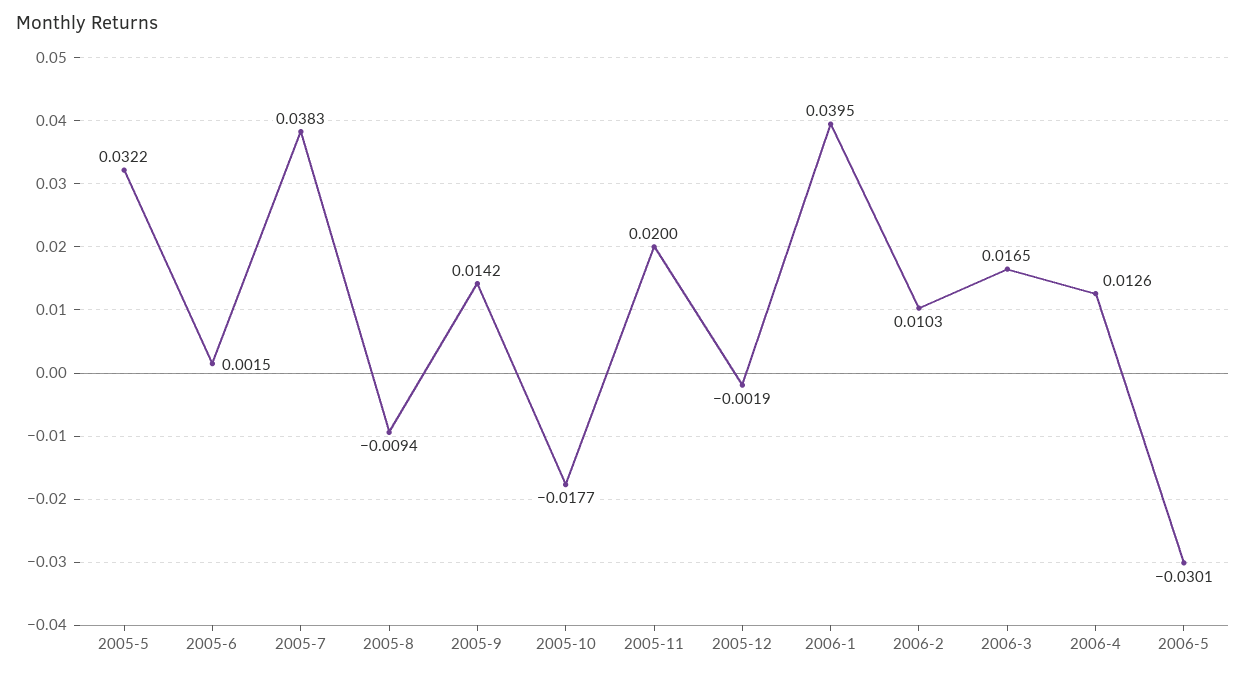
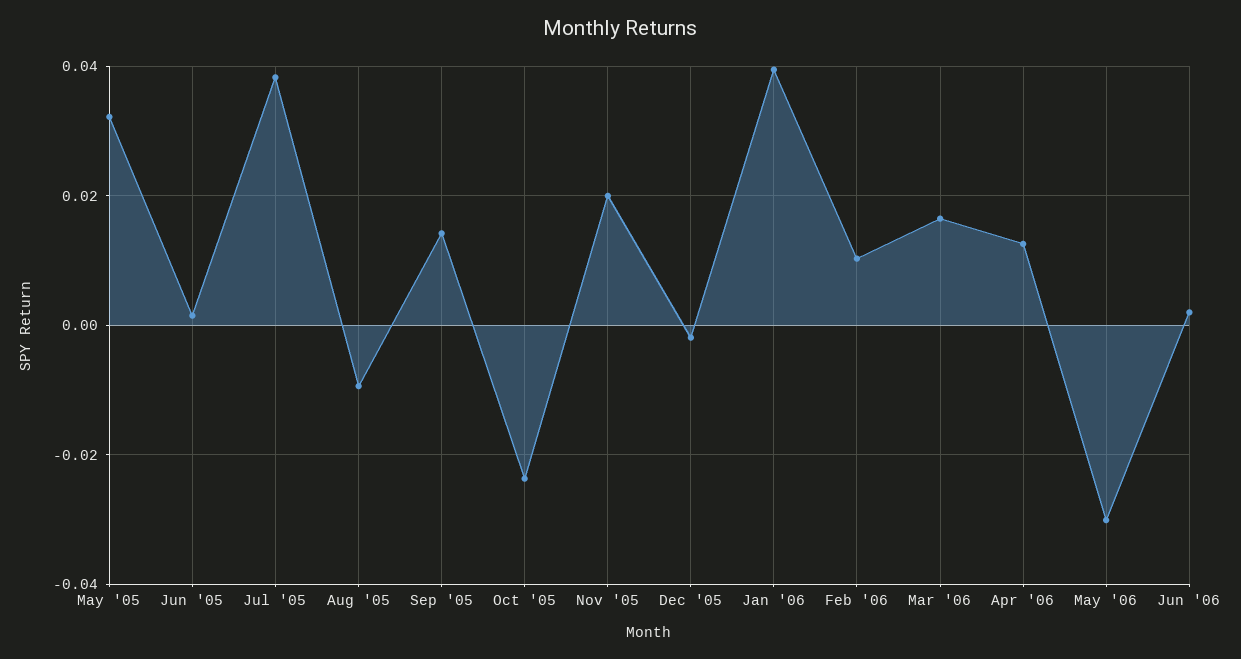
2005-10: -0.0177 -> -0.024
Jun '06: none -> 0.002

